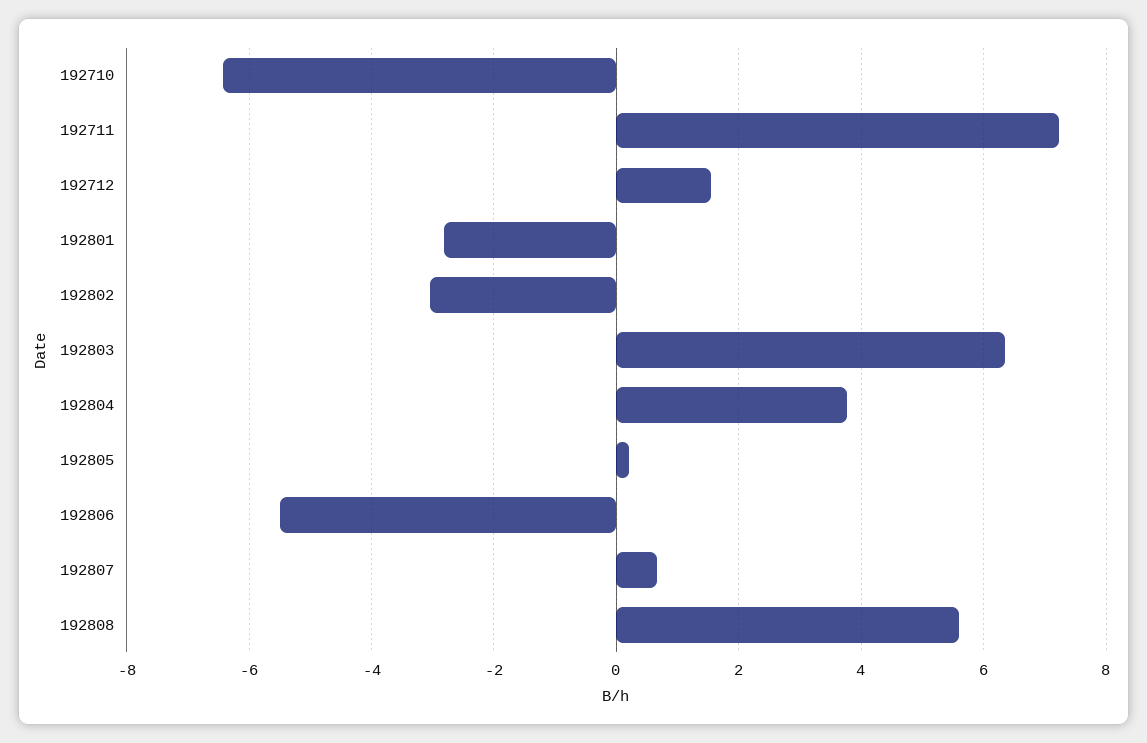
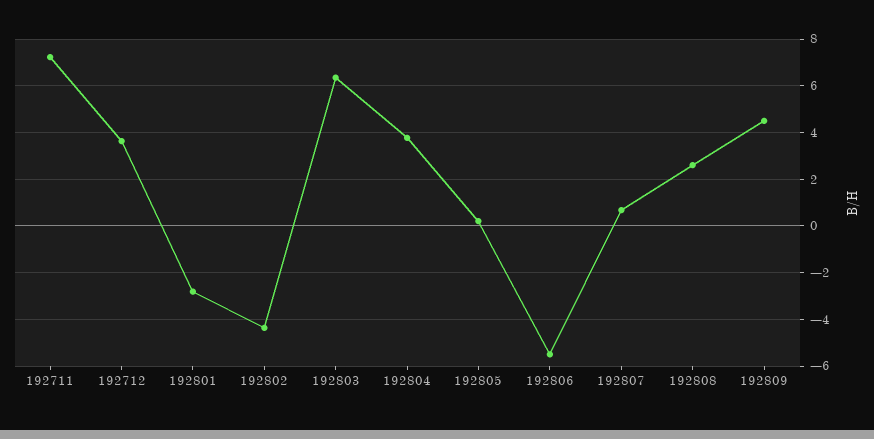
192710: -6.4 -> none
192712: 1.6 -> 3.5
192802: -3 -> -4.5
192808: 5.6 -> 2.5
192809: none -> 4.5

